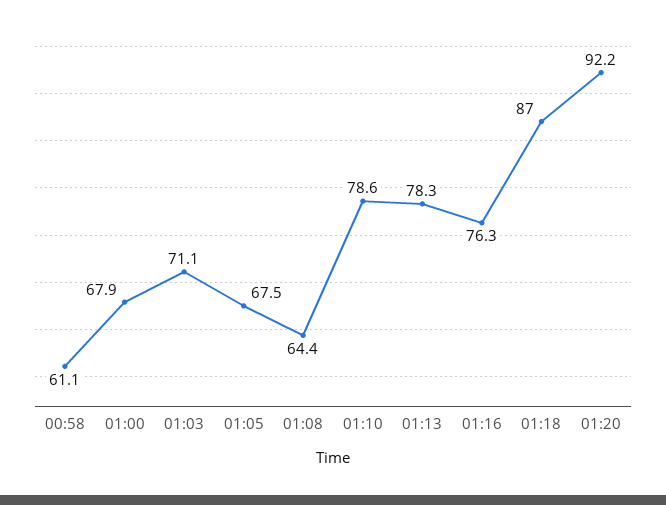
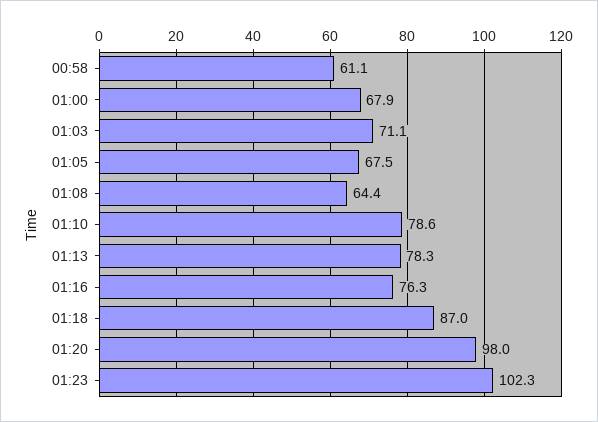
01:20: 92.2 -> 98
01:23: none -> 102.3

